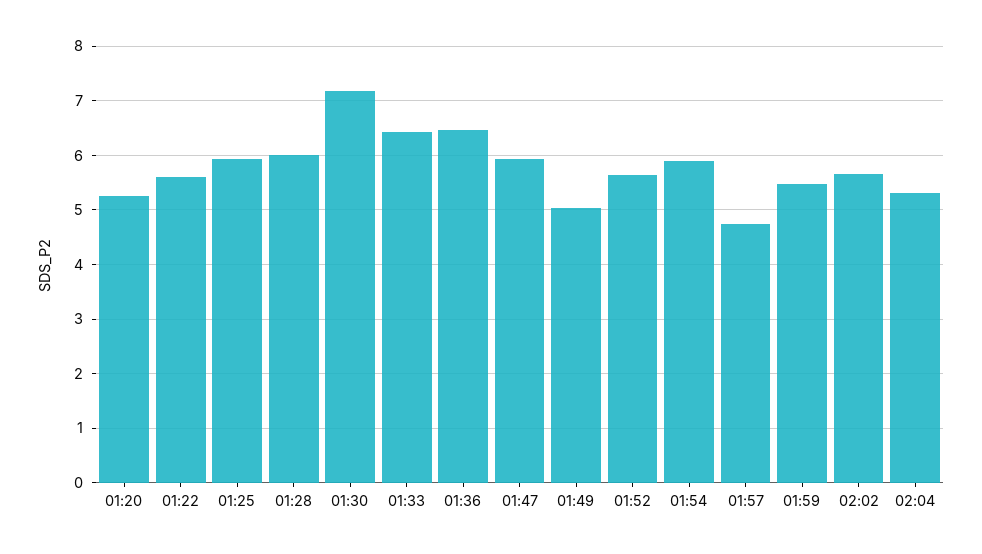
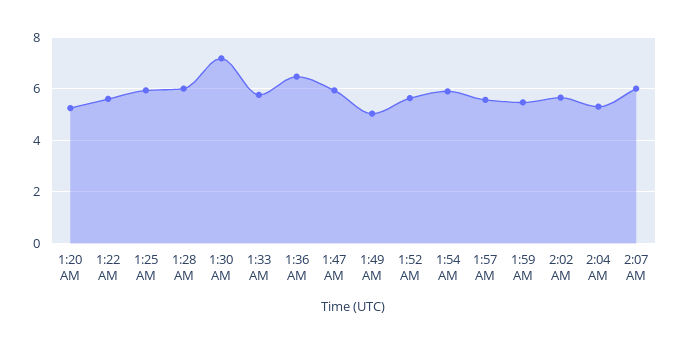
01:33: 6.4 -> 5.75
01:57: 4.8 -> 5.5
2:07 AM: none -> 6

